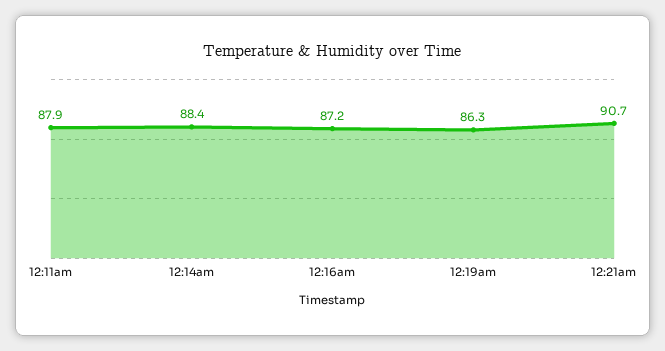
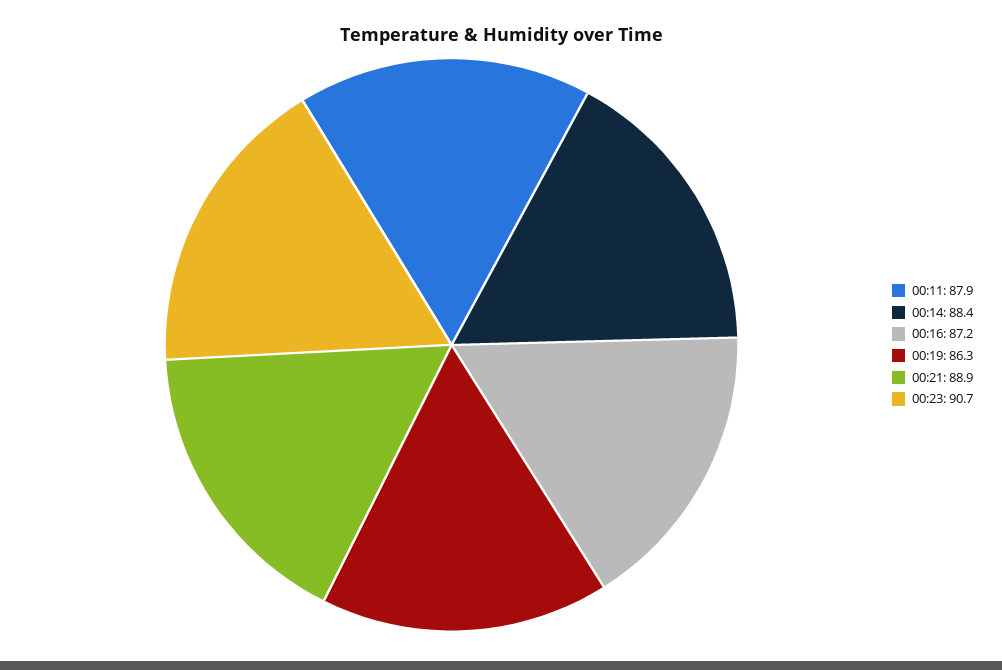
12:21am: 90.7 -> 88.9
00:23: none -> 90.7

